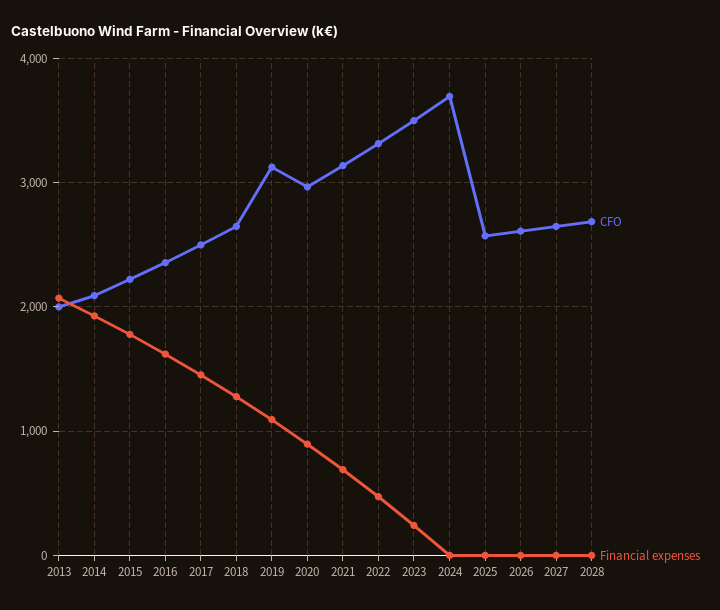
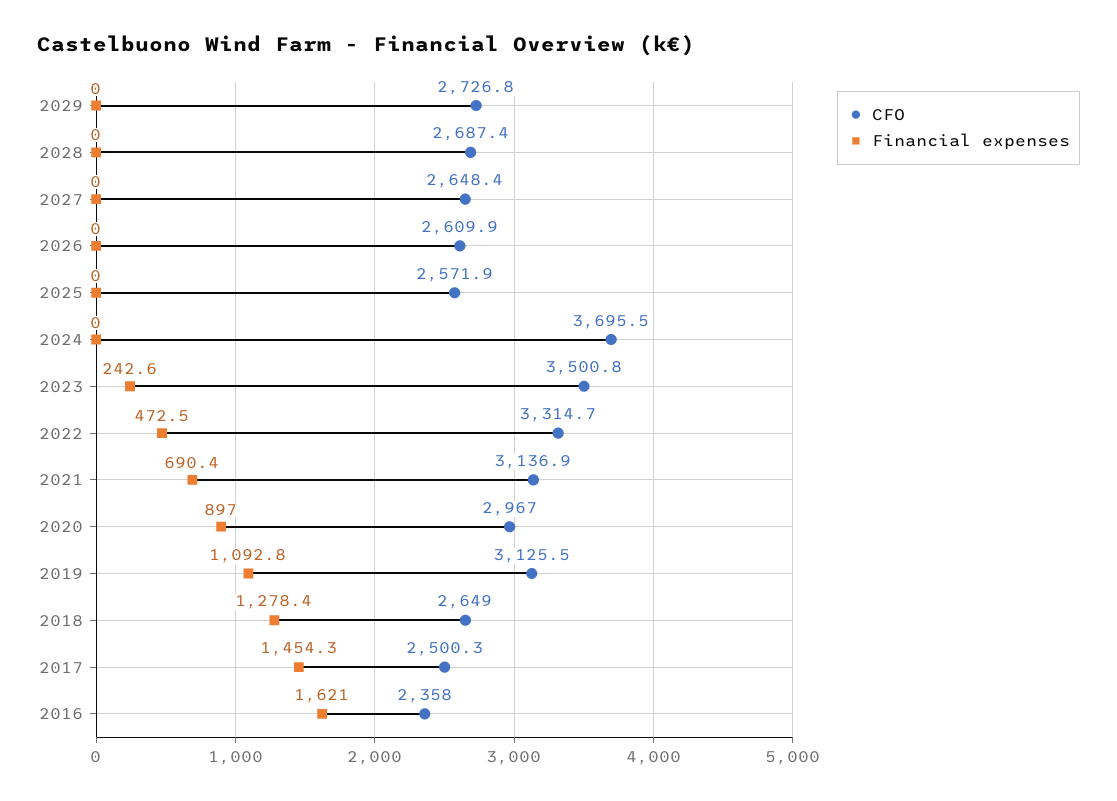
CFO, 2013: 2000 -> none
Financial expenses, 2013: 2100 -> none
CFO, 2014: 2100 -> none
Financial expenses, 2014: 1900 -> none
CFO, 2015: 2200 -> none
Financial expenses, 2015: 1800 -> none
CFO, 2029: none -> 2726.8
Financial expenses, 2029: none -> 0

